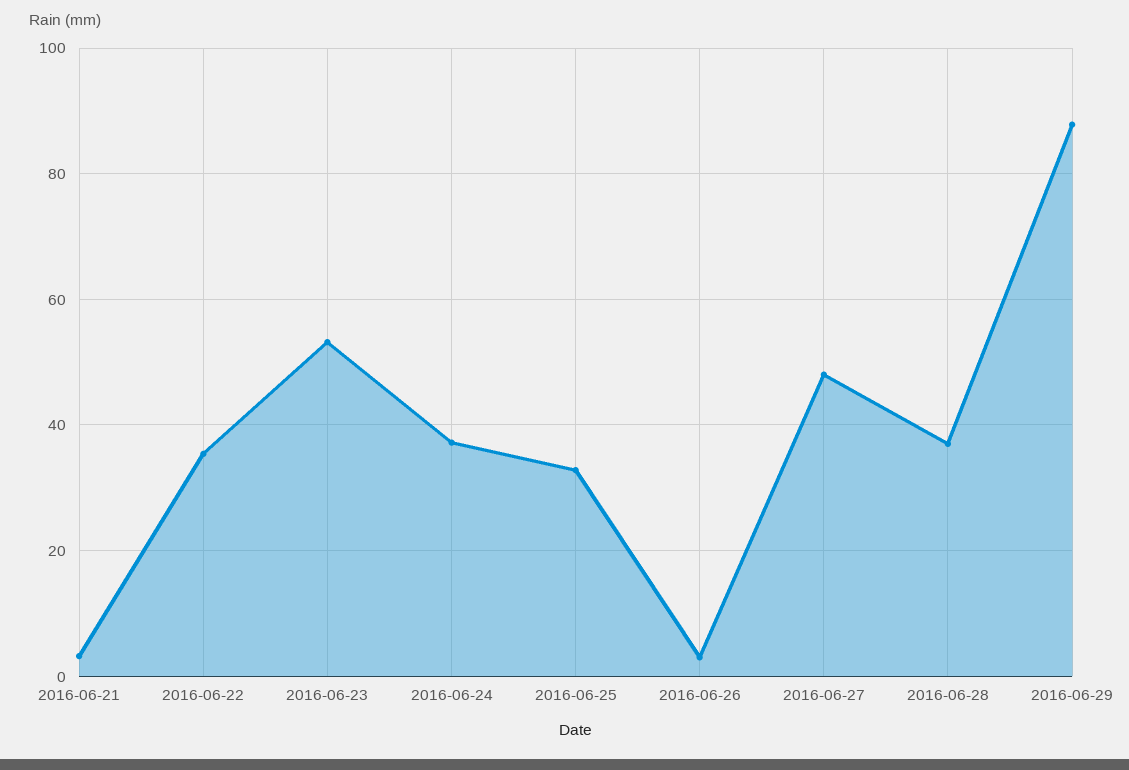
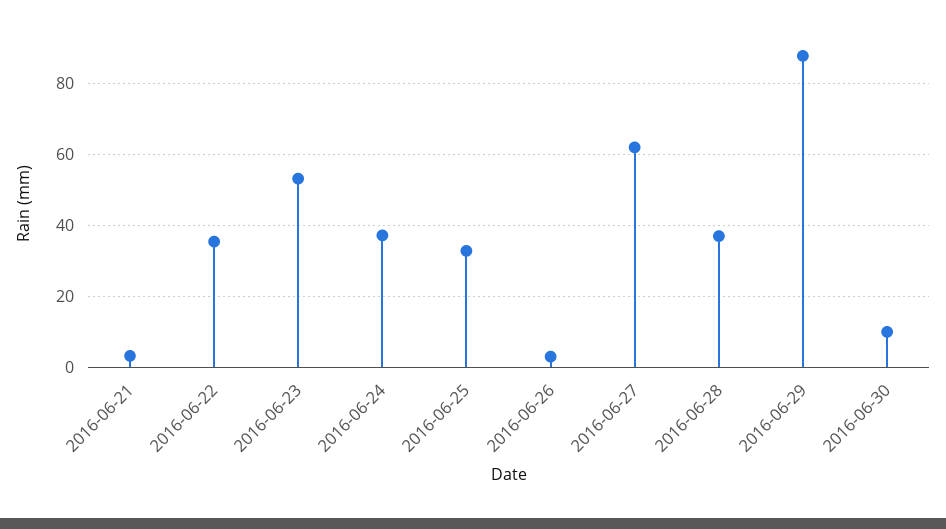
2016-06-27: 48 -> 62
2016-06-30: none -> 10

